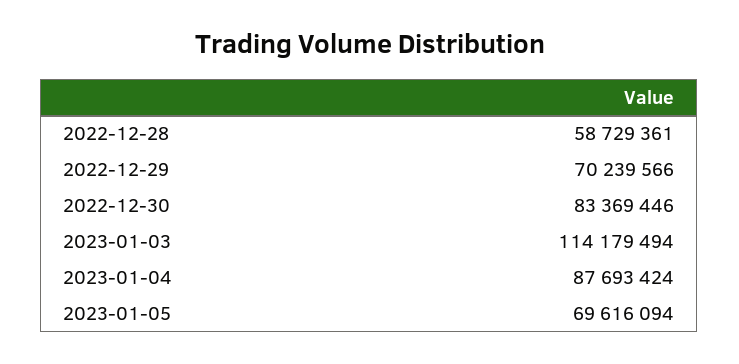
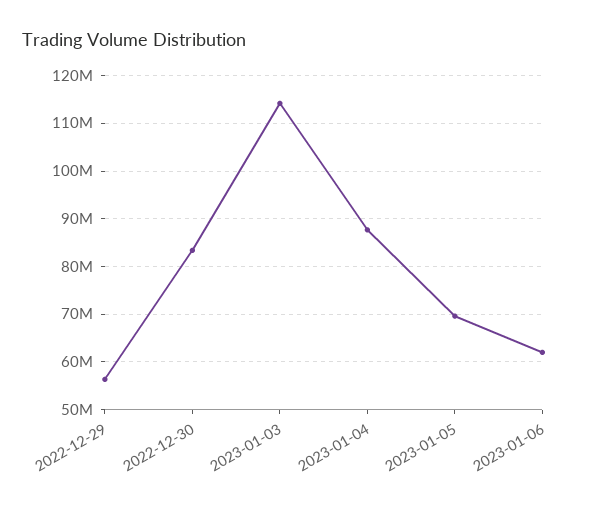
2022-12-28: 58729361 -> none
2022-12-29: 70239566 -> 56000000
2023-01-06: none -> 62000000

